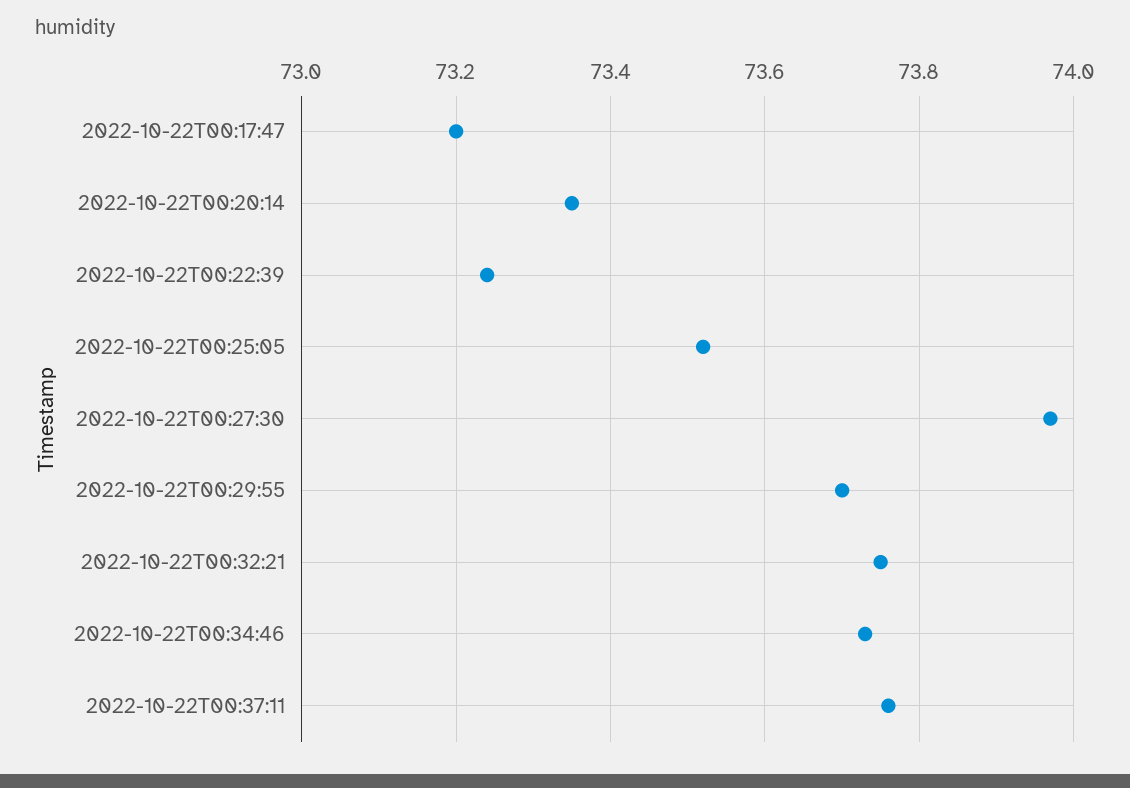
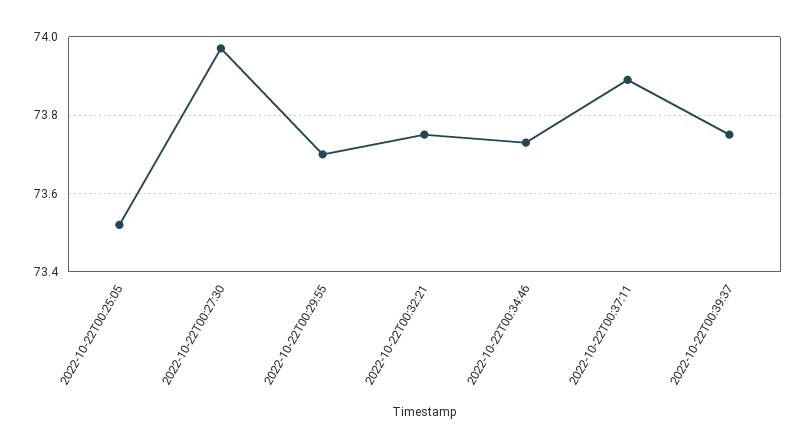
2022-10-22T00:17:47: 73.2 -> none
2022-10-22T00:20:14: 73.35 -> none
2022-10-22T00:22:39: 73.25 -> none
2022-10-22T00:37:11: 73.75 -> 73.9
2022-10-22T00:39:37: none -> 73.75

